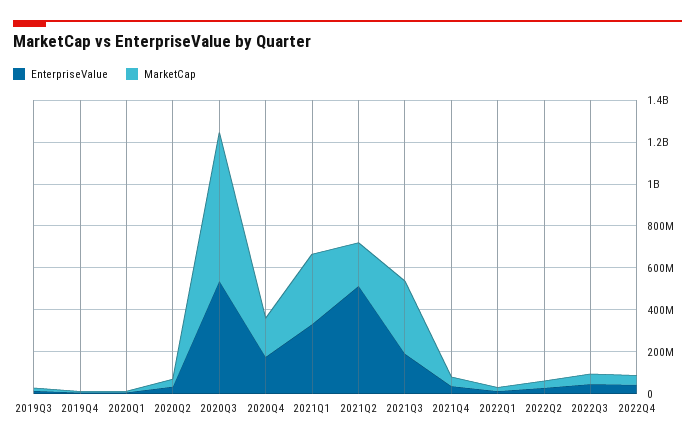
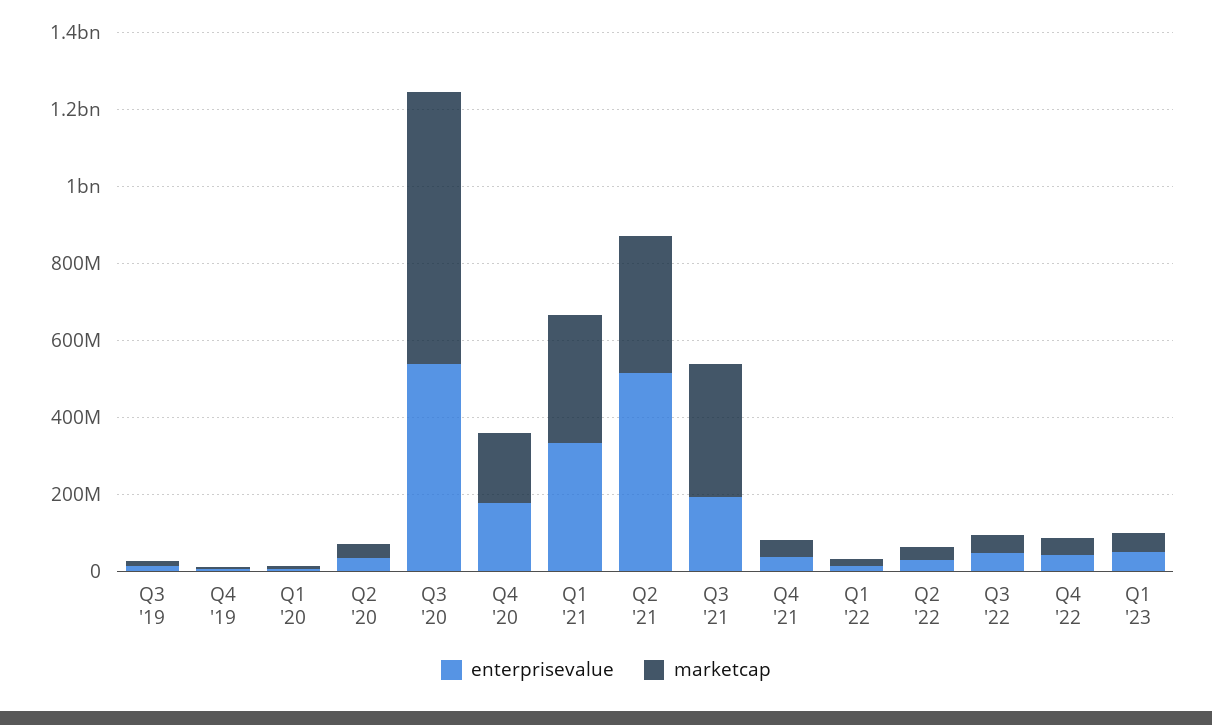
MarketCap, 2021Q2: 200000000 -> 350000000
EnterpriseValue, Q1 '23: none -> 50000000
MarketCap, Q1 '23: none -> 50000000

